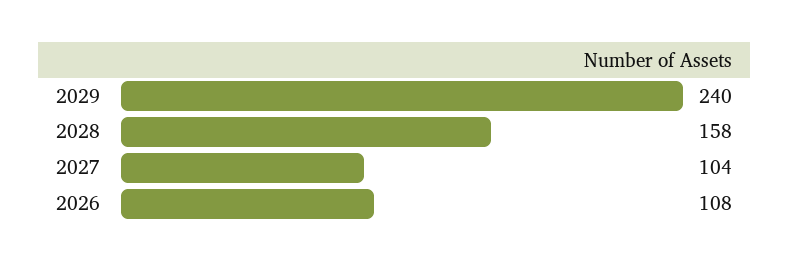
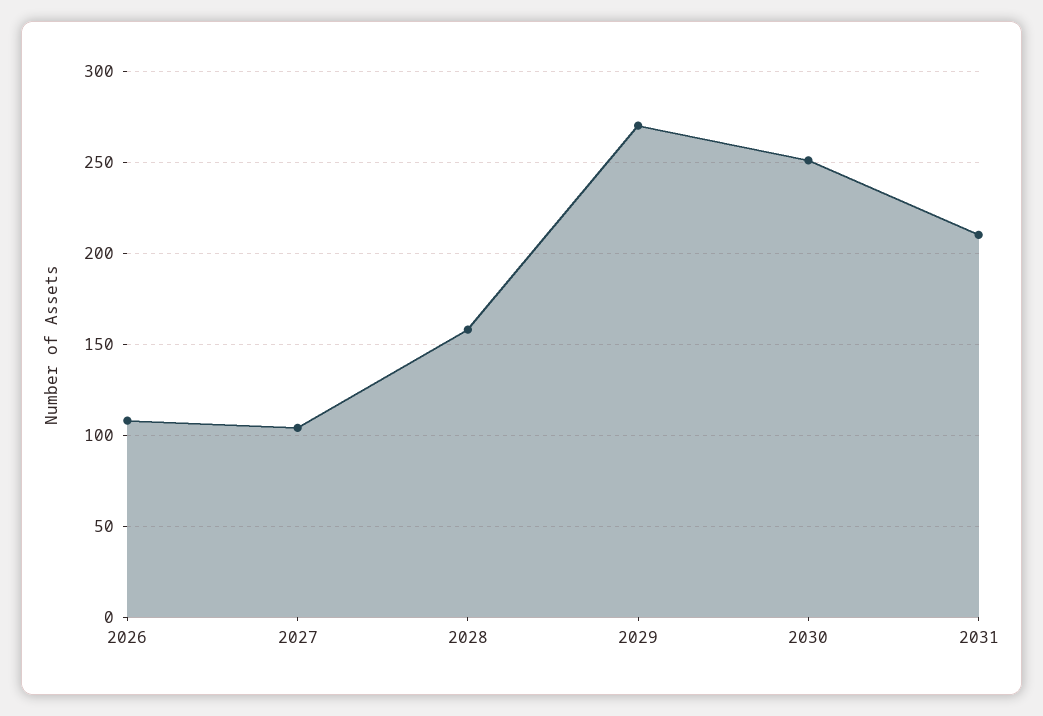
2029: 240 -> 270
2030: none -> 250
2031: none -> 210

